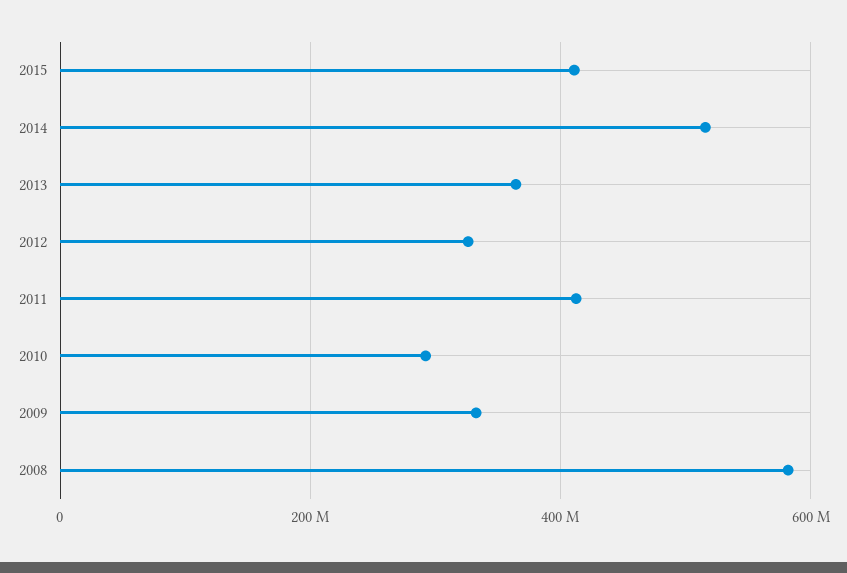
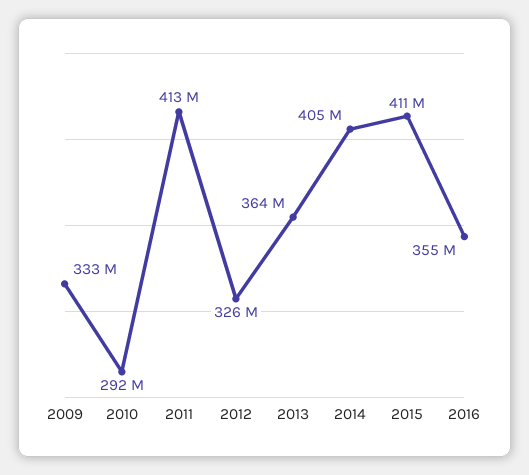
2014: 520000000 -> 405000000
2008: 580000000 -> none
2016: none -> 355000000

